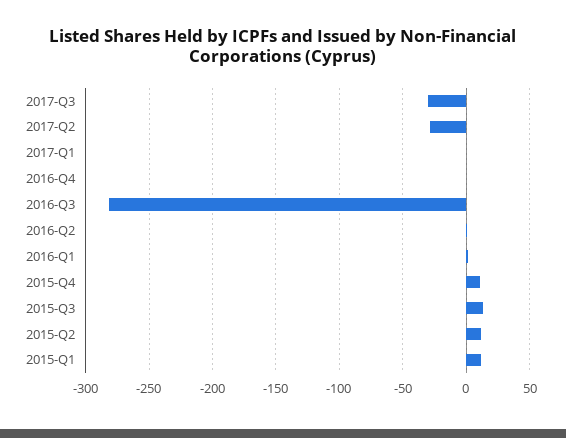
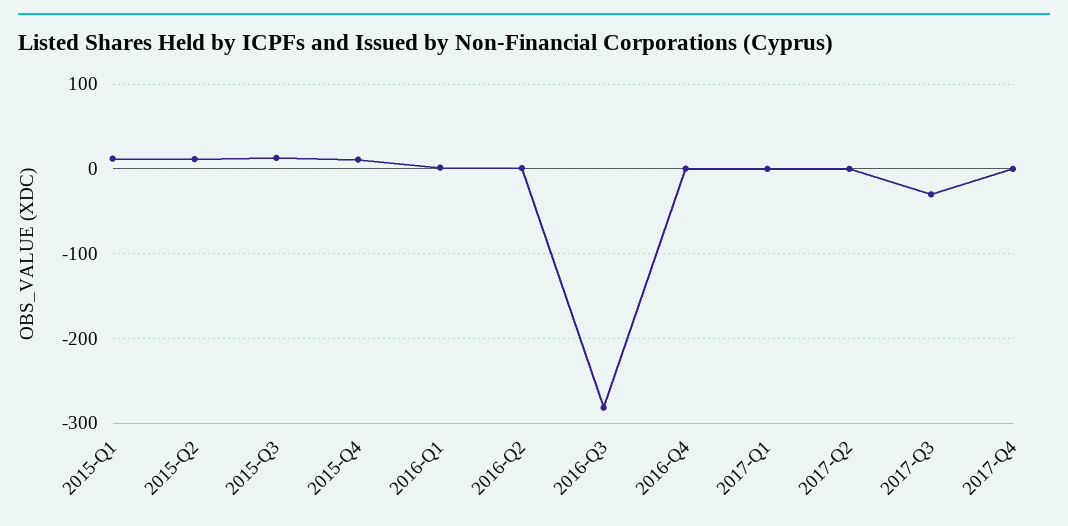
2017-Q2: -30 -> 0
2017-Q4: none -> 0

